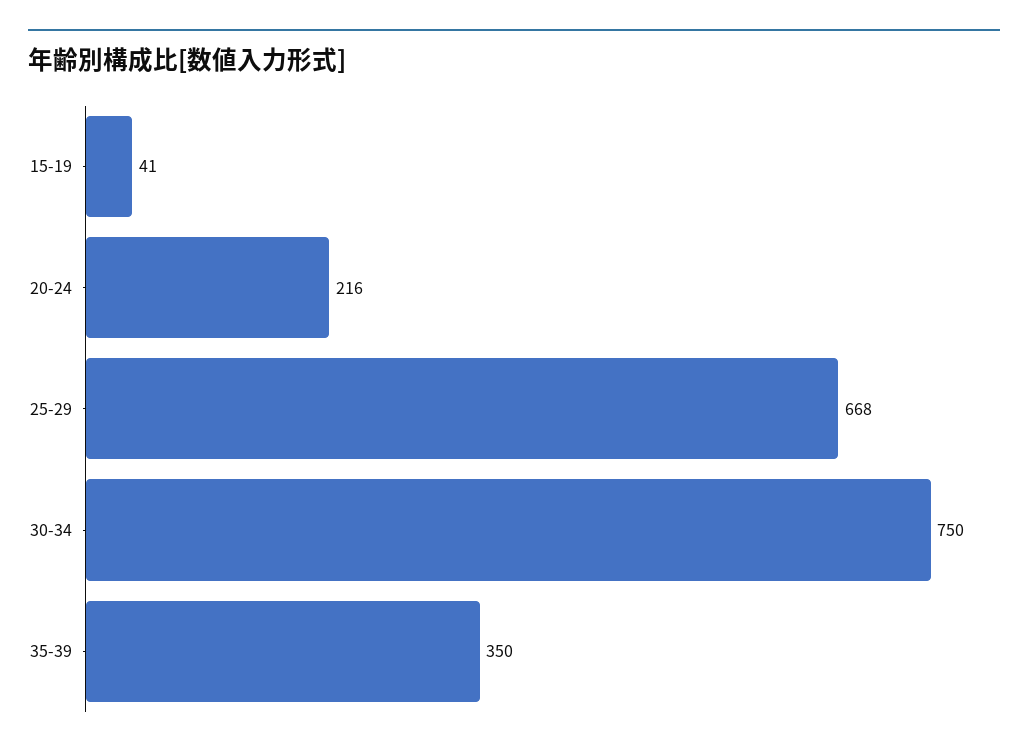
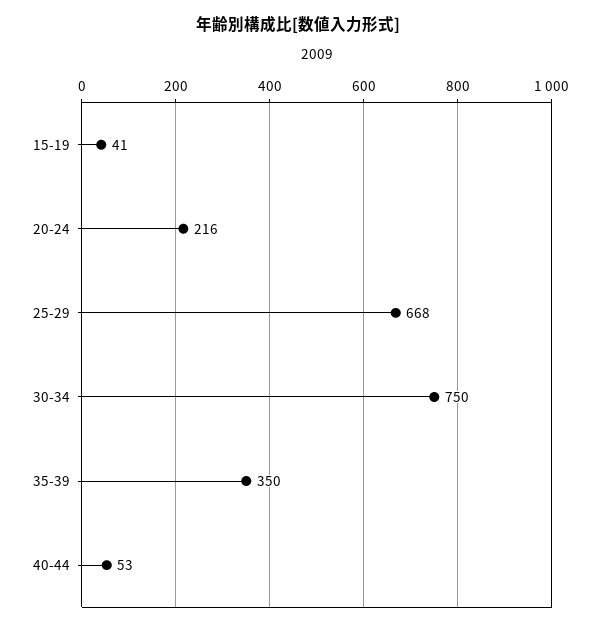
40-44: none -> 53

